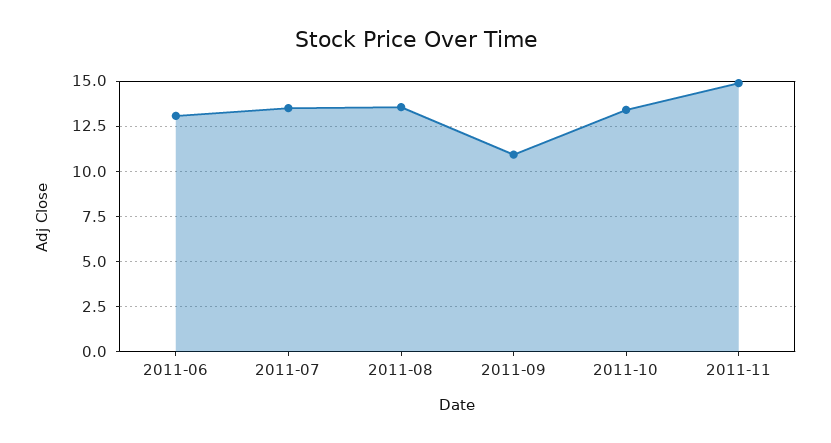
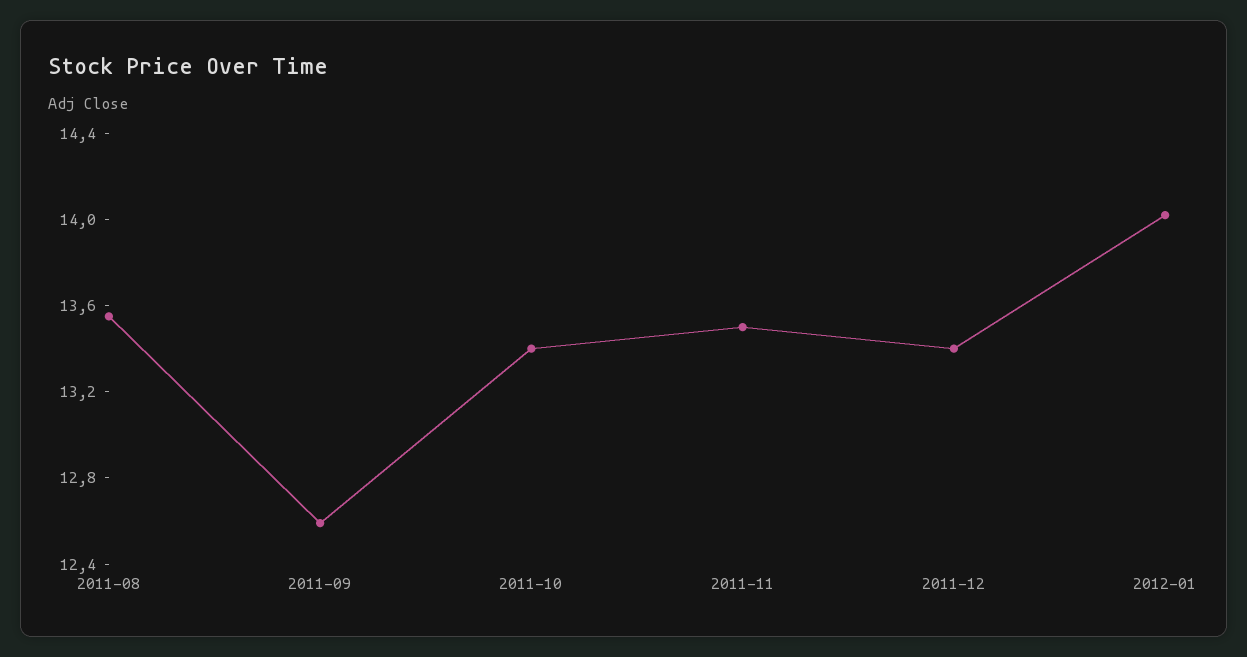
2011-06: 13 -> none
2011-07: 13.5 -> none
2011-09: 11 -> 12.6
2011-11: 15 -> 13.5
2011-12: none -> 13.4
2012-01: none -> 14

